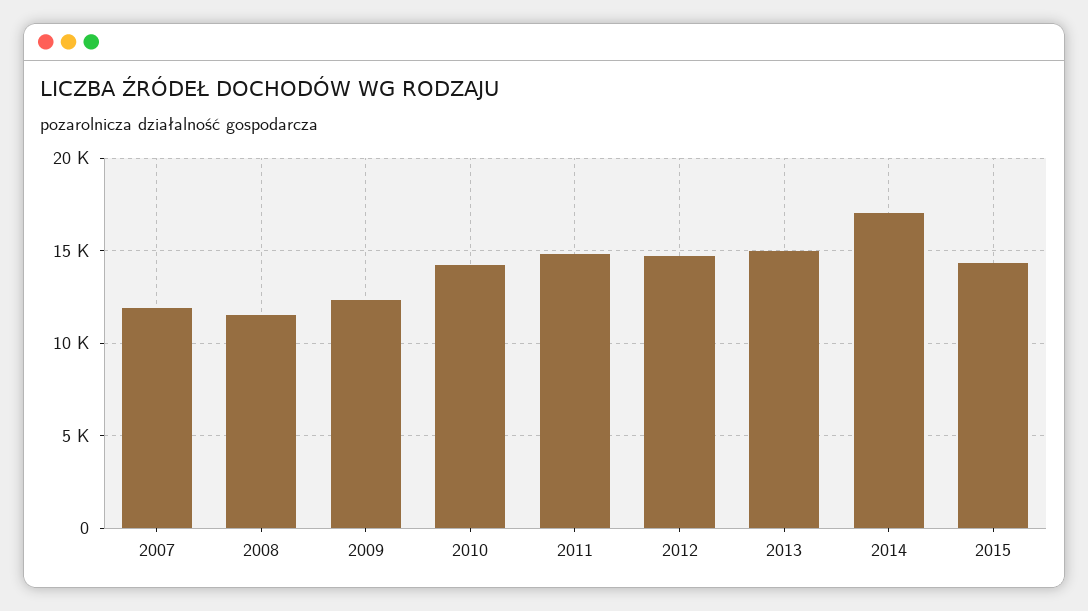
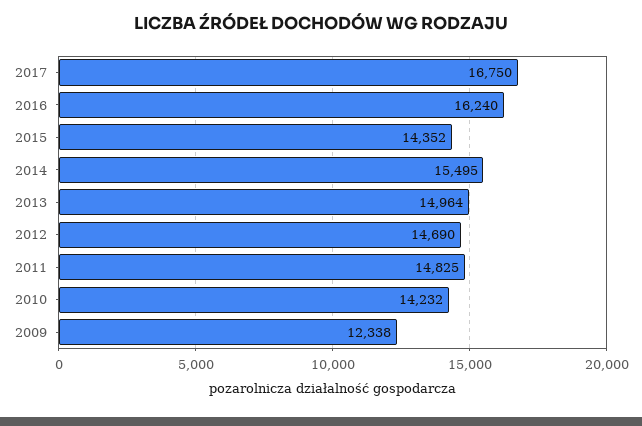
2007: 12000 -> none
2008: 11500 -> none
2014: 17000 -> 15495
2017: none -> 16750
2016: none -> 16240

